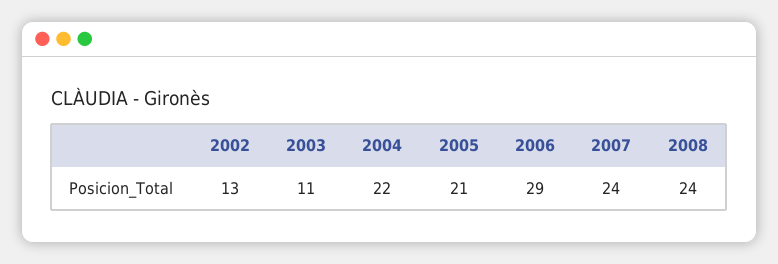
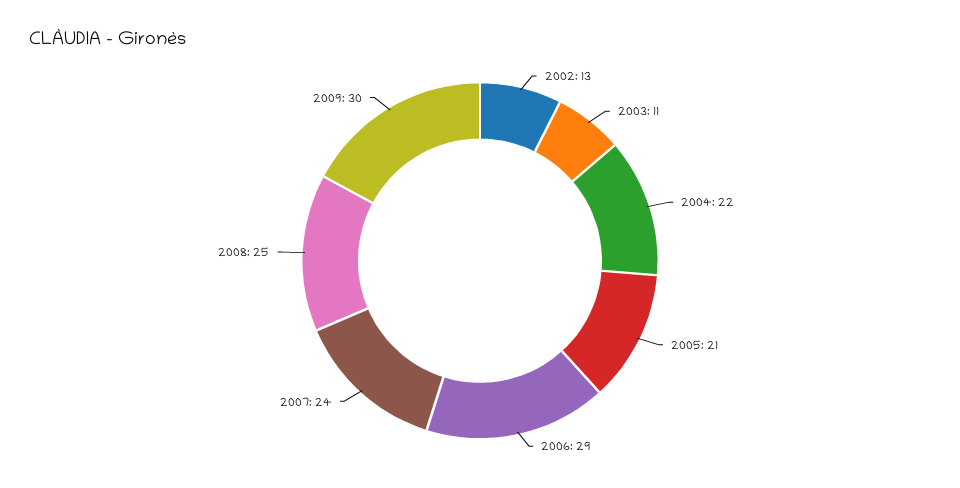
2008: 24 -> 25
2009: none -> 30

